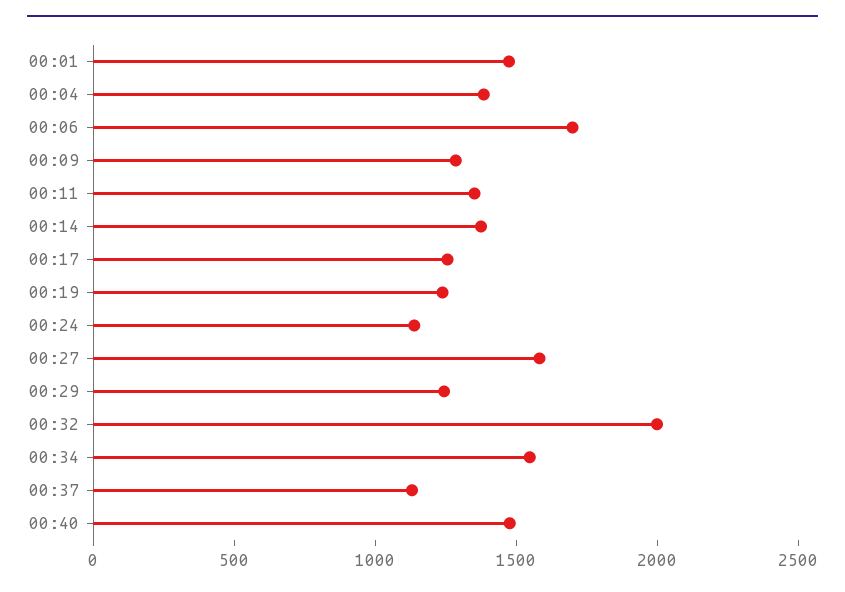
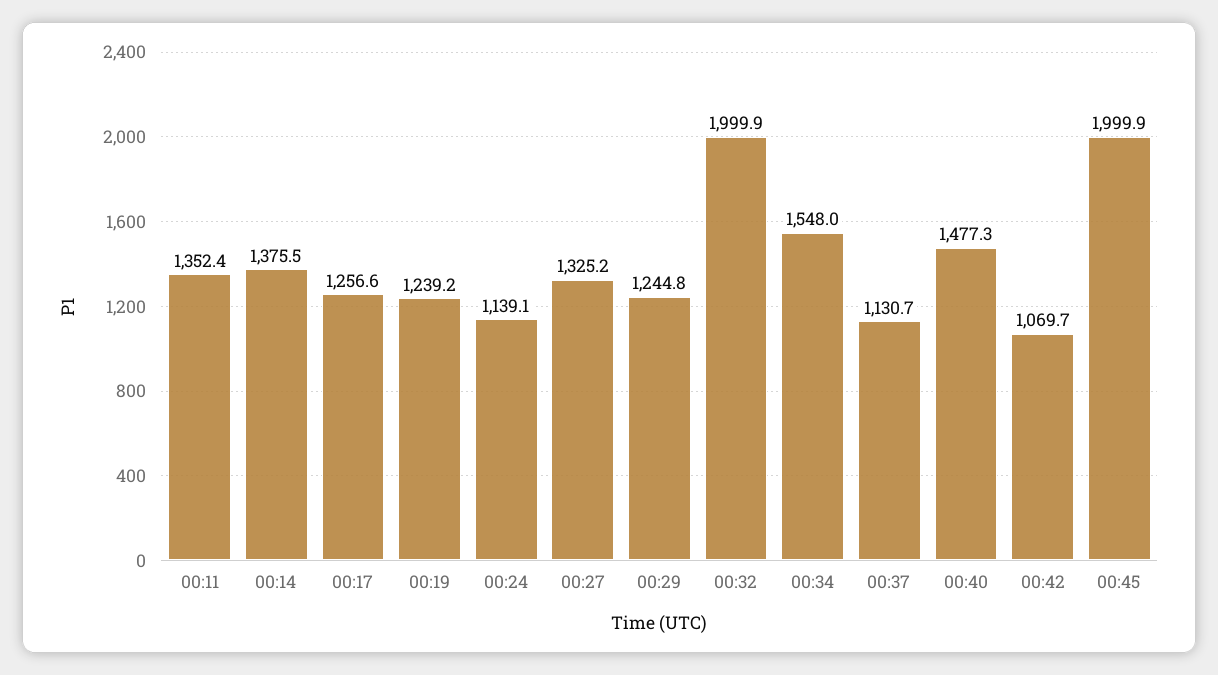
00:01: 1500 -> none
00:04: 1400 -> none
00:06: 1700 -> none
00:09: 1300 -> none
00:27: 1600 -> 1325.2
00:42: none -> 1069.7
00:45: none -> 1999.9

